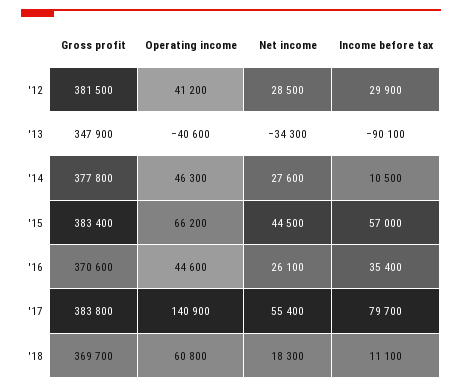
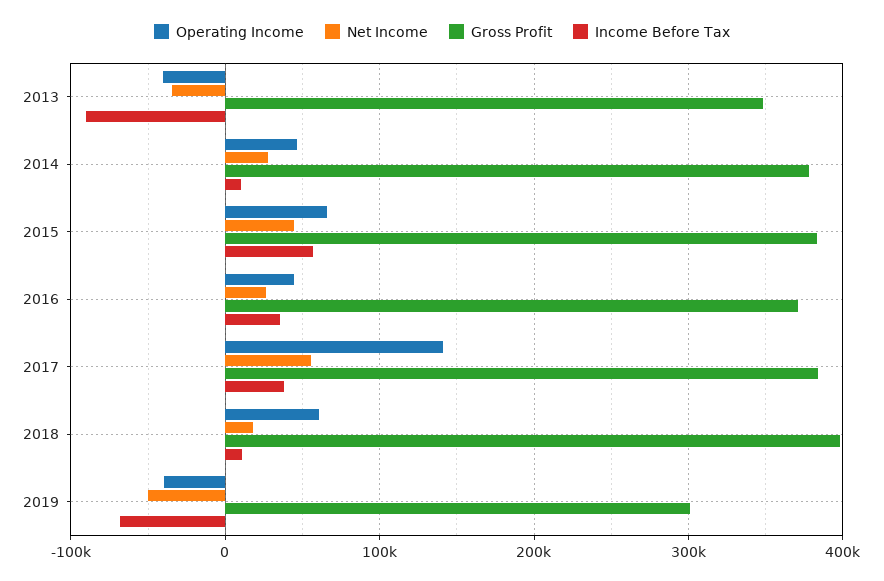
Gross profit, '12: 381500 -> none
Operating income, '12: 41200 -> none
Net income, '12: 28500 -> none
Income before tax, '12: 29900 -> none
Income before tax, '17: 79700 -> 40000
Gross profit, '18: 369700 -> 400000
Operating income, 2019: none -> -40000
Net income, 2019: none -> -50000
Gross profit, 2019: none -> 300000
Income before tax, 2019: none -> -70000

